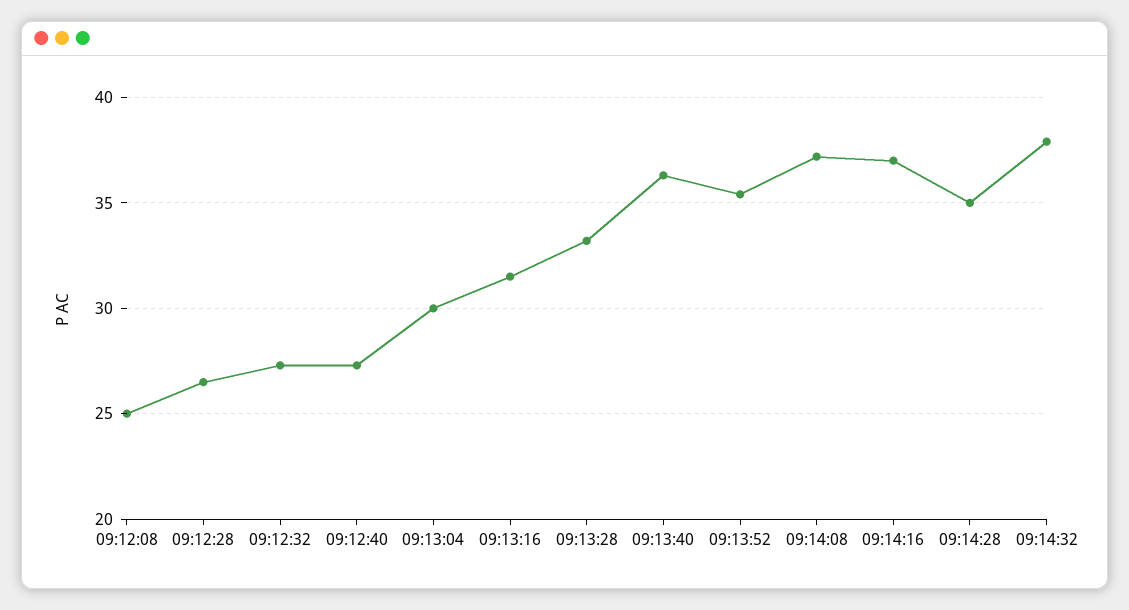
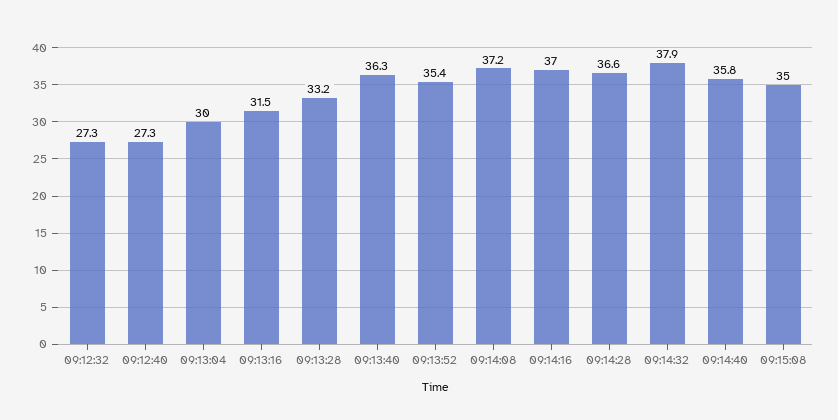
09:12:08: 25 -> none
09:12:28: 26.5 -> none
09:14:28: 35 -> 36.6
09:14:40: none -> 35.8
09:15:08: none -> 35

